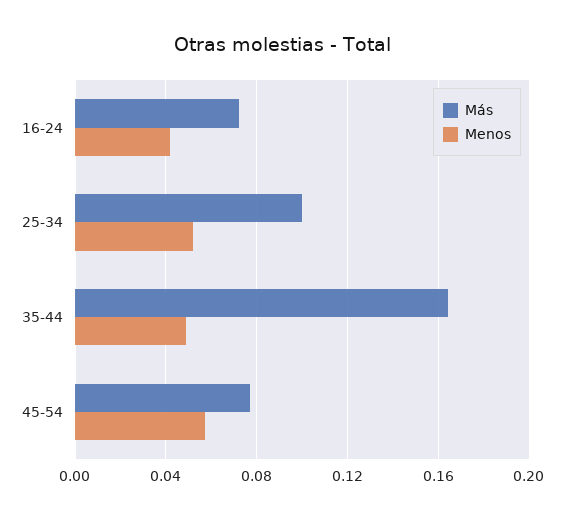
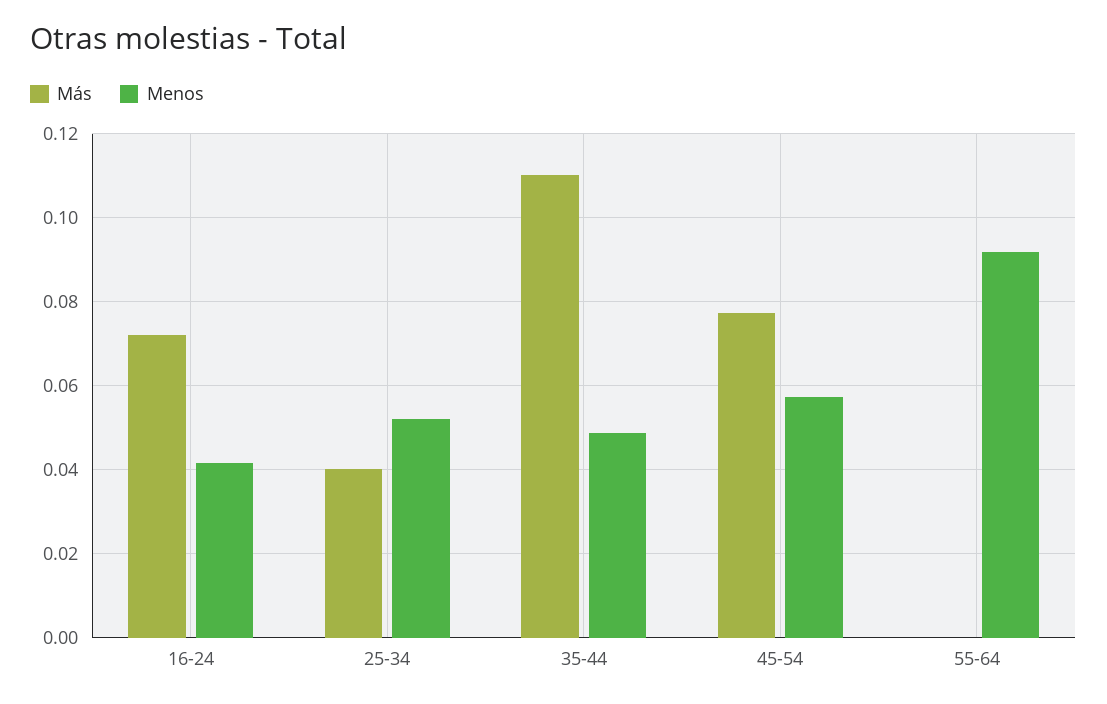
Más, 25-34: 0.1 -> 0.04
Más, 35-44: 0.165 -> 0.11
Más, 55-64: none -> 0
Menos, 55-64: none -> 0.092

